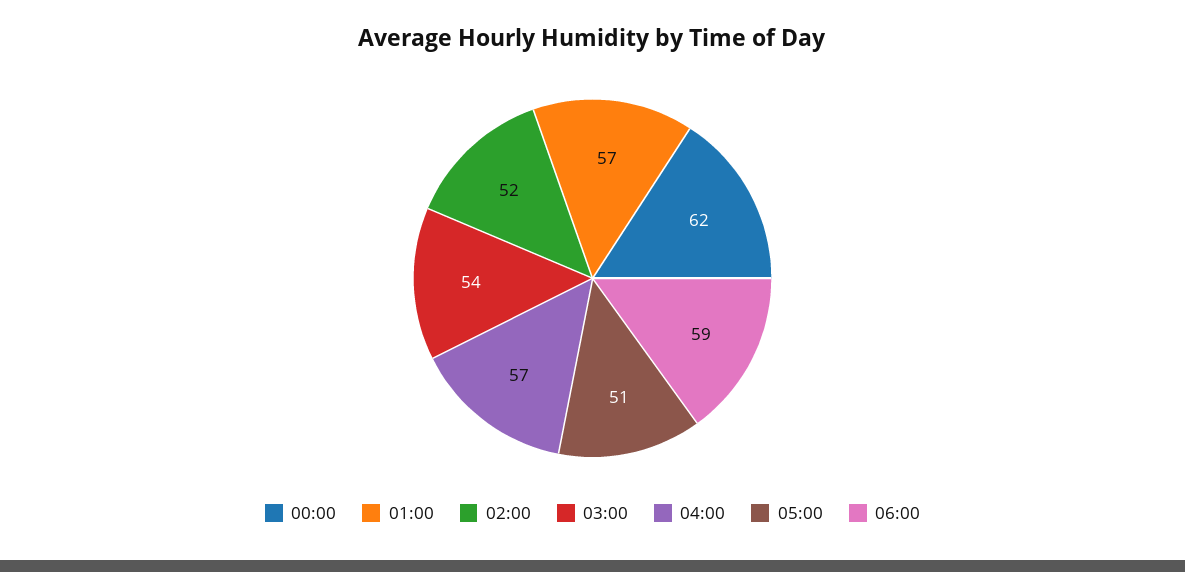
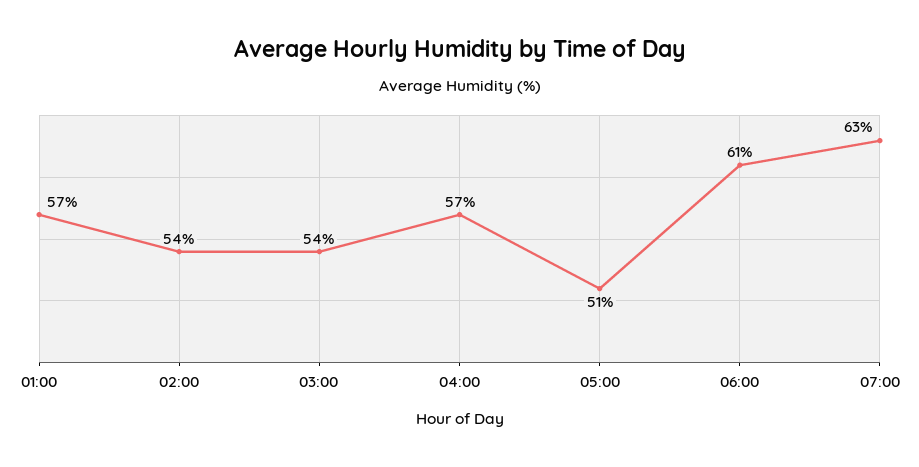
00:00: 62 -> none
02:00: 52 -> 54
06:00: 59 -> 61
07:00: none -> 63

